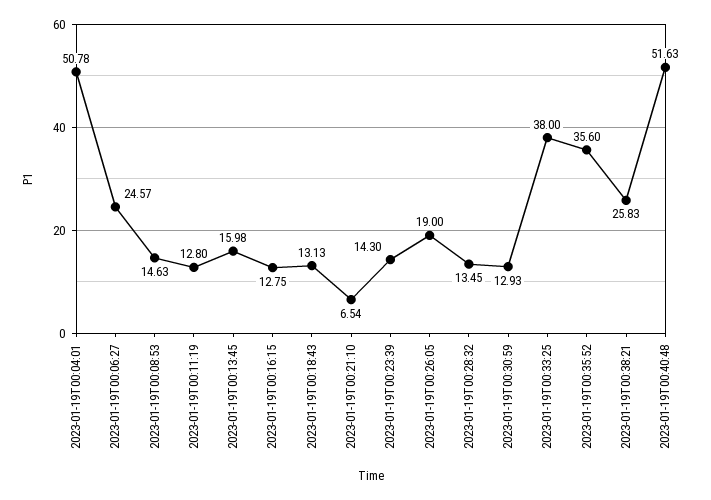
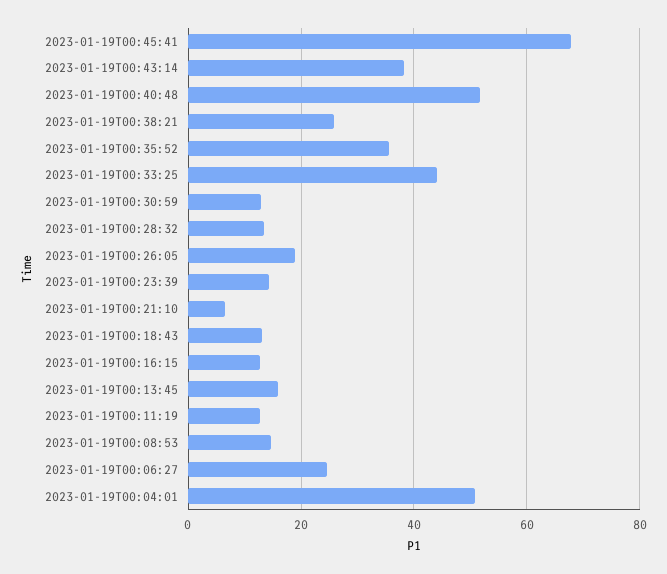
2023-01-19T00:33:25: 38 -> 44
2023-01-19T00:45:41: none -> 68
2023-01-19T00:43:14: none -> 38

